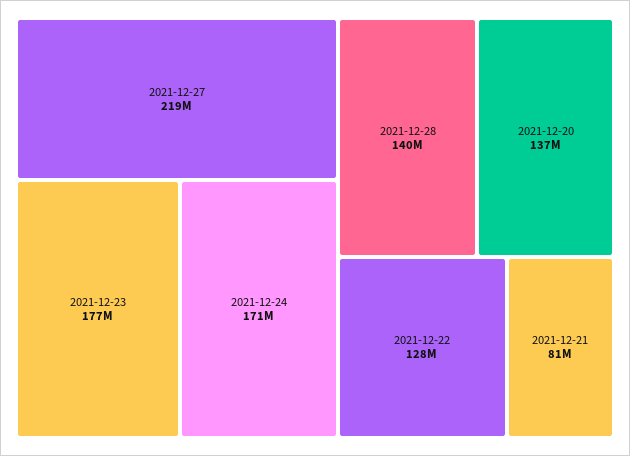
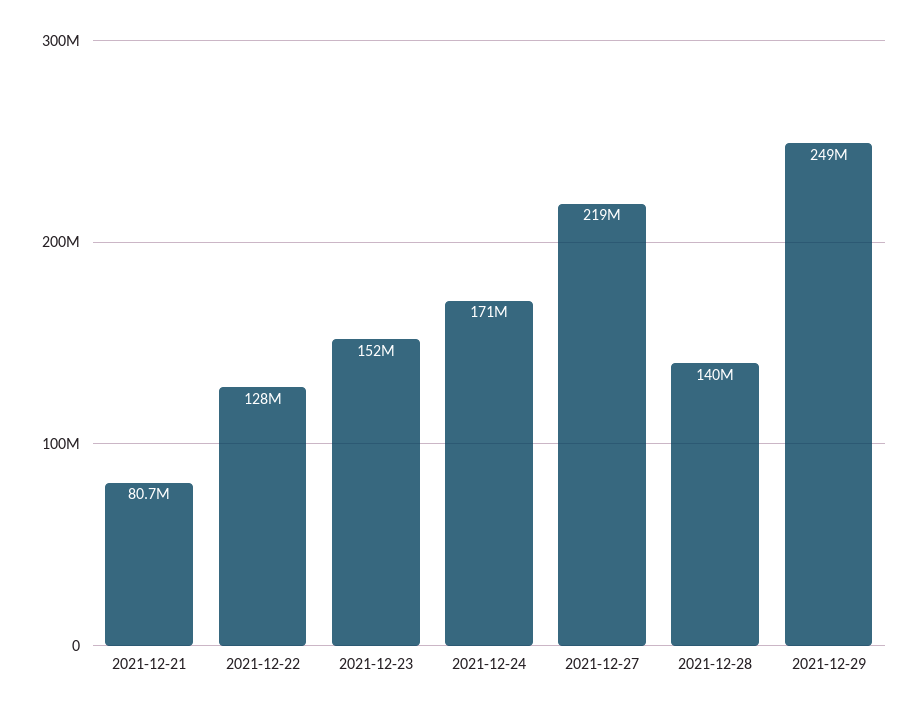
2021-12-23: 177000000 -> 152000000
2021-12-20: 137000000 -> none
2021-12-29: none -> 249000000

